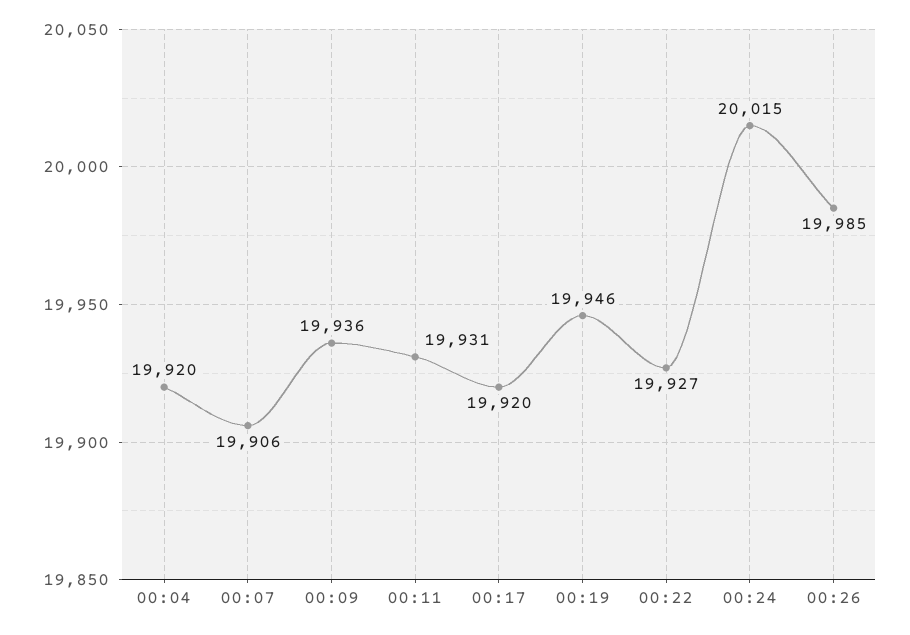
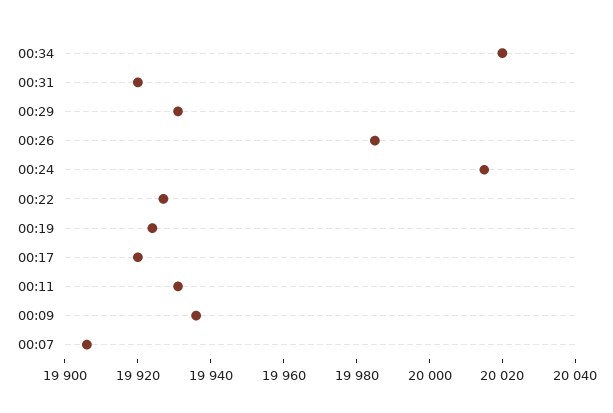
00:04: 19920 -> none
00:19: 19946 -> 19925
00:34: none -> 20020
00:31: none -> 19920
00:29: none -> 19930

